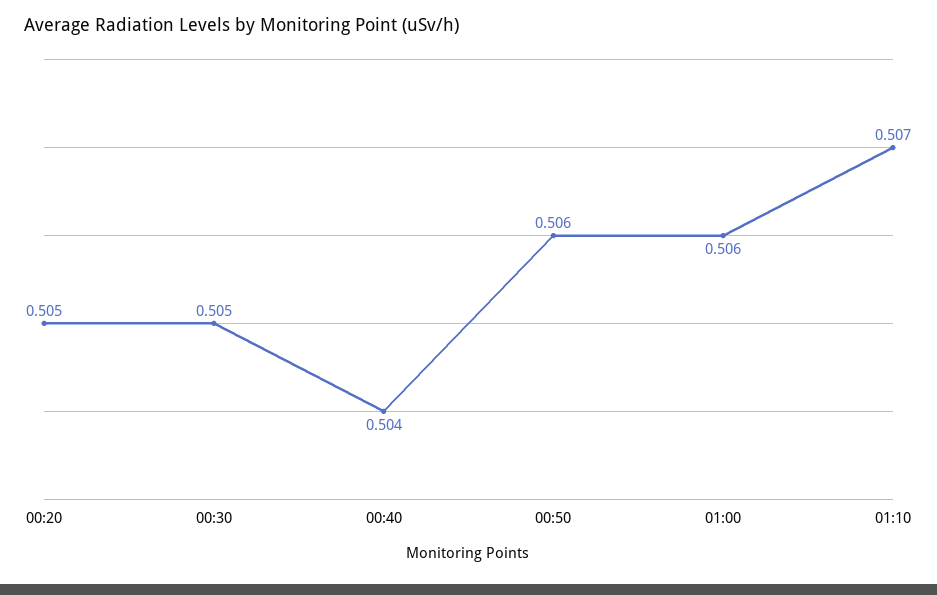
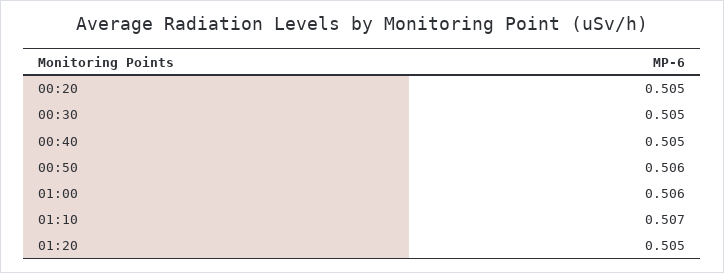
00:40: 0.504 -> 0.505
01:20: none -> 0.505

